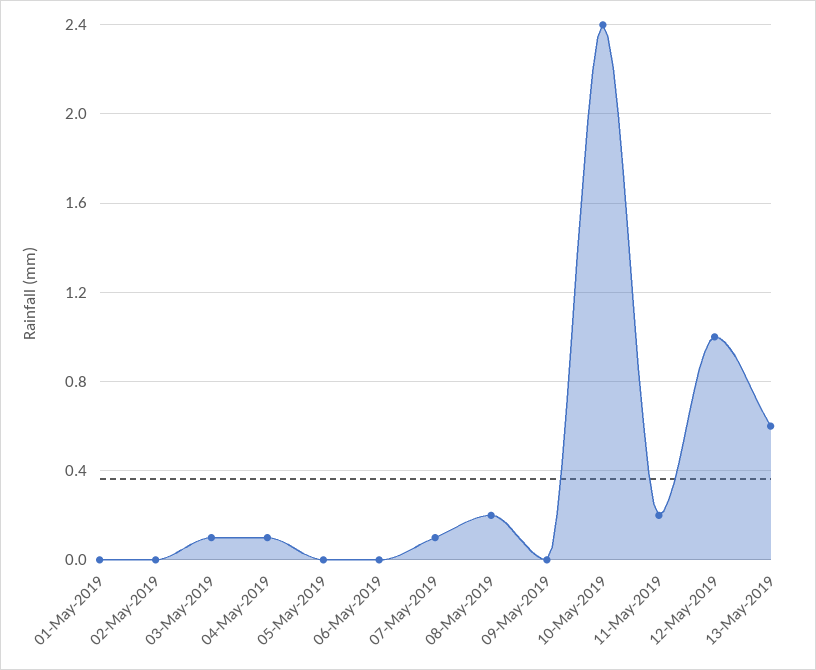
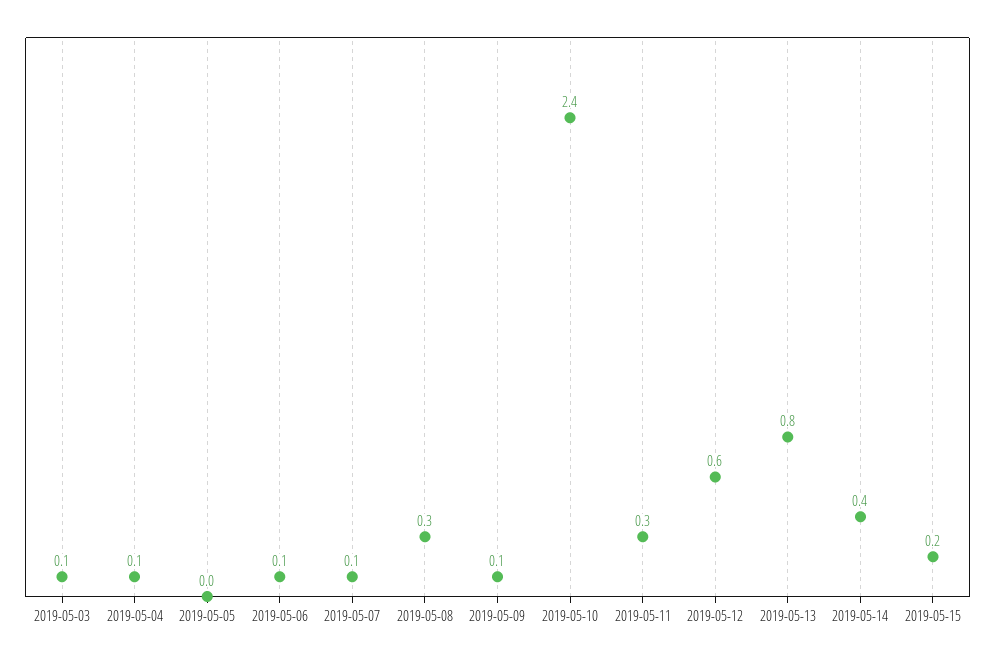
01-May-2019: 0 -> none
02-May-2019: 0 -> none
06-May-2019: 0 -> 0.1
08-May-2019: 0.2 -> 0.3
09-May-2019: 0 -> 0.1
11-May-2019: 0.2 -> 0.3
12-May-2019: 1 -> 0.6
13-May-2019: 0.6 -> 0.8
2019-05-14: none -> 0.4
2019-05-15: none -> 0.2

